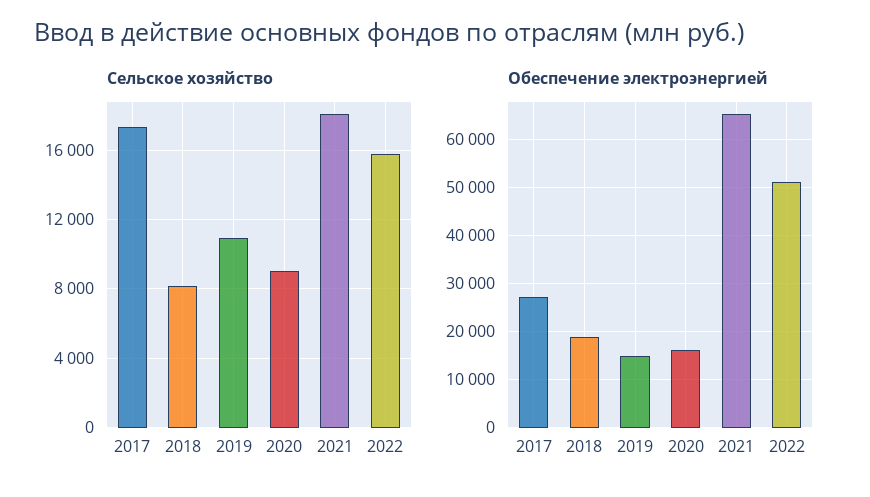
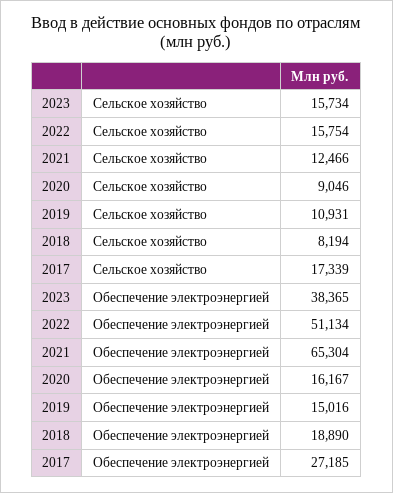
Сельское хозяйство, 2021: 18000 -> 12466
Сельское хозяйство, 2023: none -> 15734
Обеспечение электроэнергией, 2023: none -> 38365

